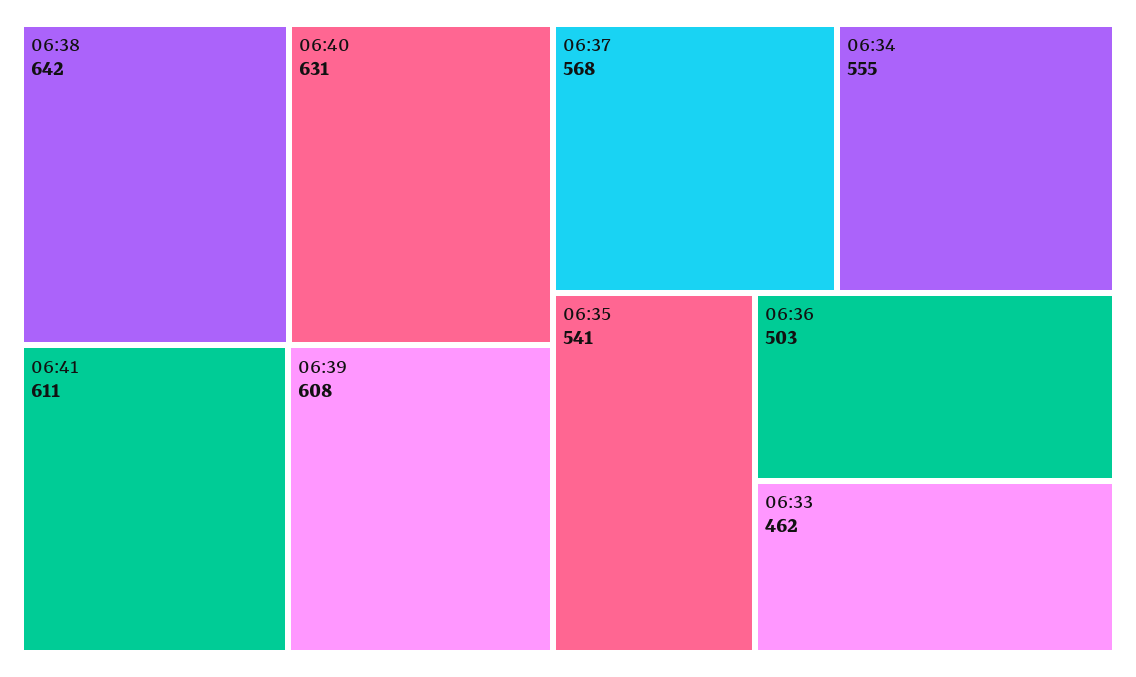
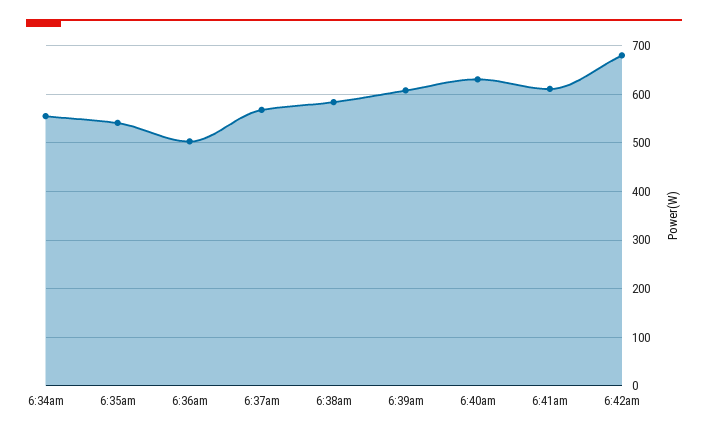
06:38: 642 -> 580
06:33: 462 -> none
6:42am: none -> 680

